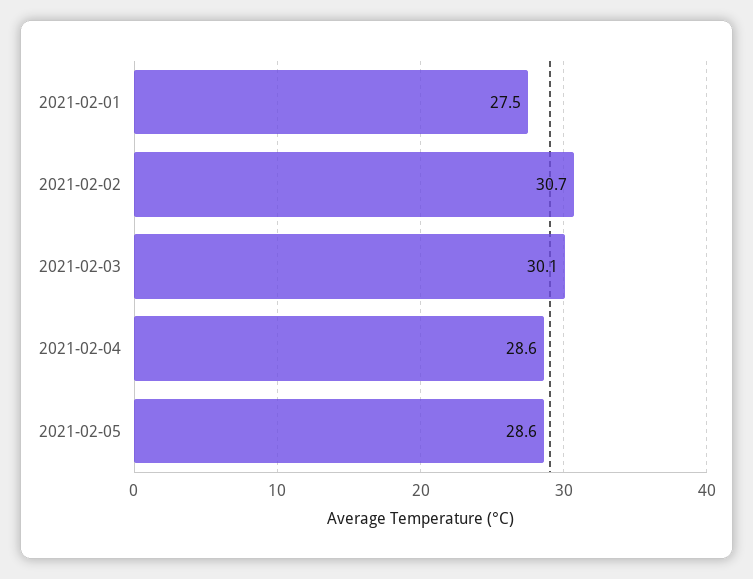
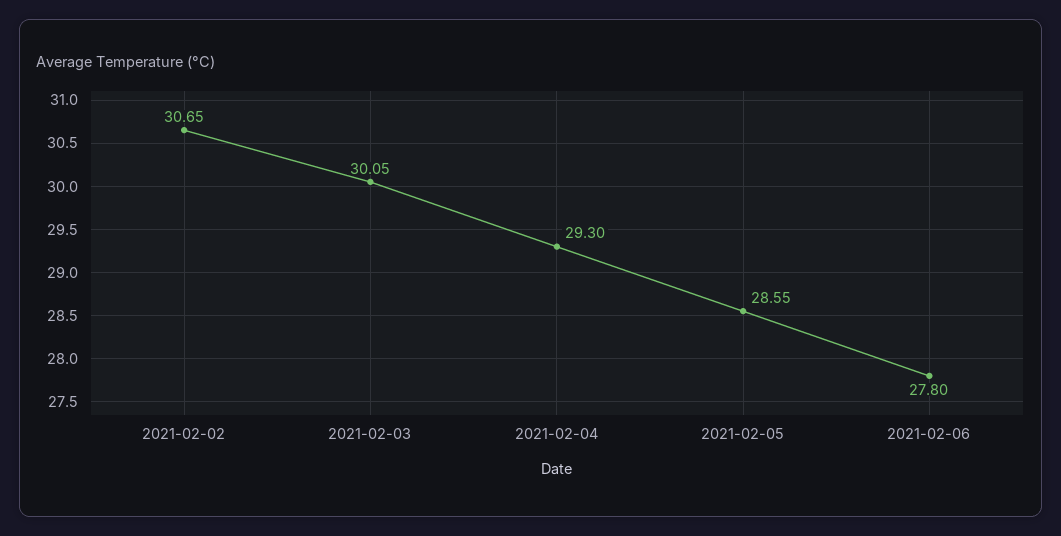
2021-02-01: 27.5 -> none
2021-02-04: 28.6 -> 29.3
2021-02-06: none -> 27.8

